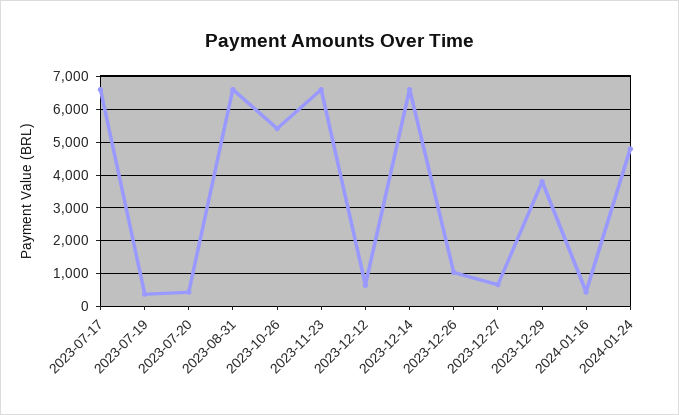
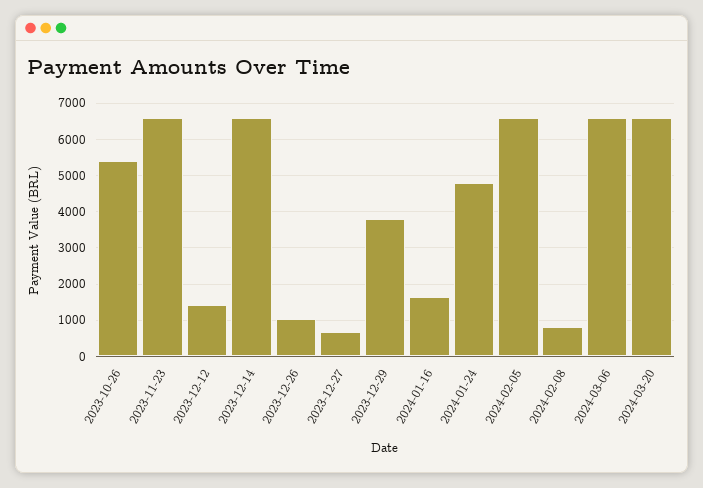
2023-07-17: 6600 -> none
2023-07-19: 400 -> none
2023-07-20: 400 -> none
2023-08-31: 6600 -> none
2023-12-12: 600 -> 1400
2024-01-16: 400 -> 1600
2024-02-05: none -> 6600
2024-02-08: none -> 800
2024-03-06: none -> 6600
2024-03-20: none -> 6600

